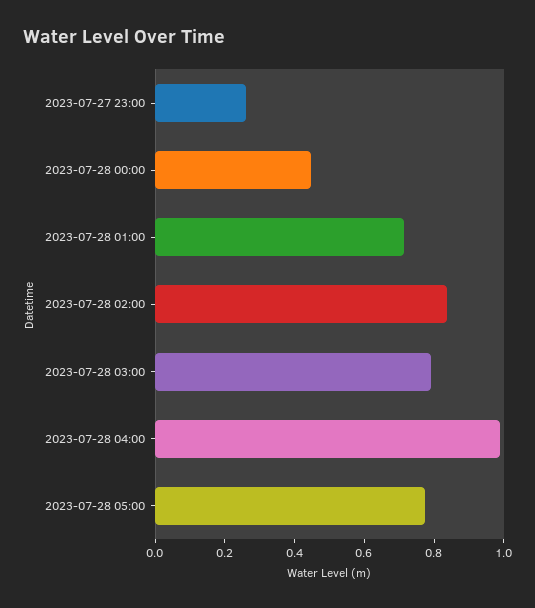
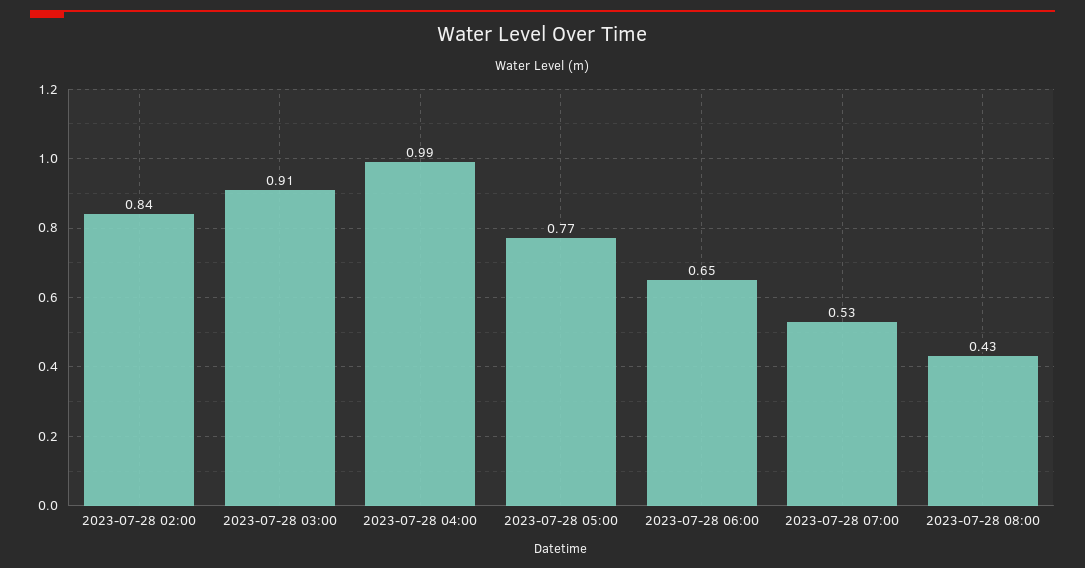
2023-07-27 23:00: 0.25 -> none
2023-07-28 00:00: 0.45 -> none
2023-07-28 01:00: 0.7 -> none
2023-07-28 03:00: 0.8 -> 0.91
2023-07-28 06:00: none -> 0.65
2023-07-28 07:00: none -> 0.53
2023-07-28 08:00: none -> 0.43

